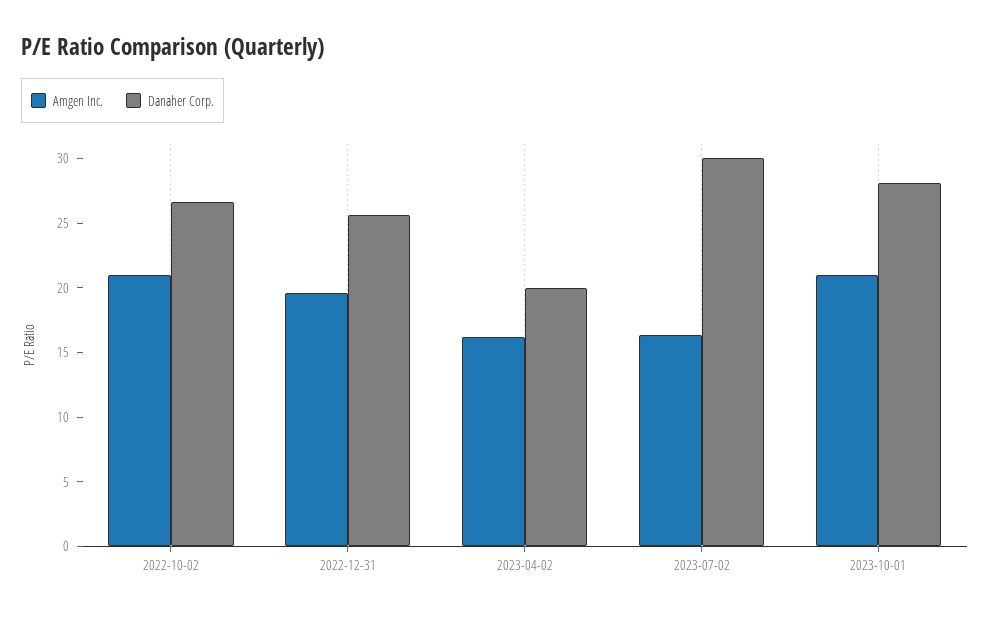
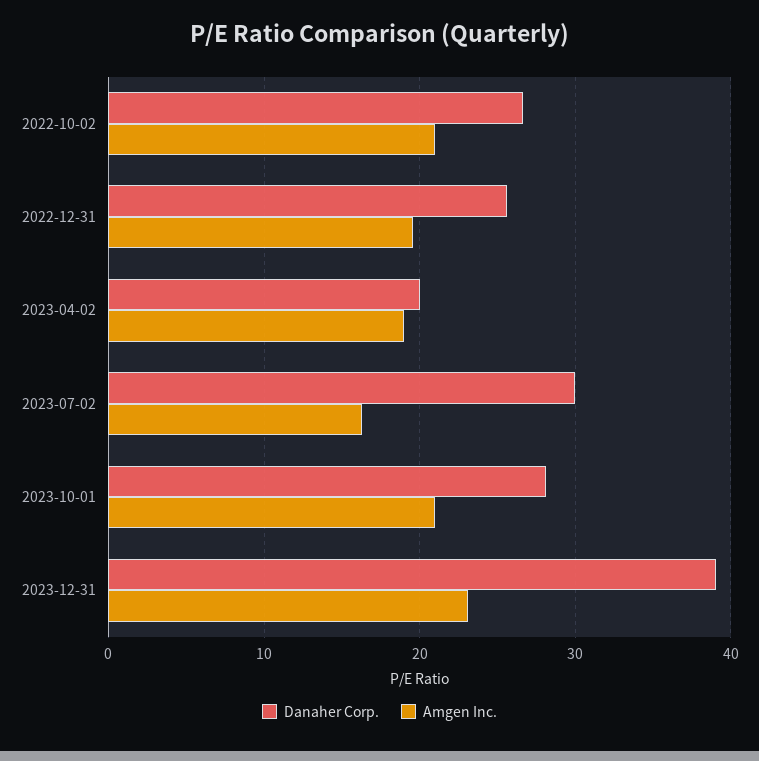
Amgen Inc., 2023-04-02: 16 -> 19
Danaher Corp., 2023-12-31: none -> 39
Amgen Inc., 2023-12-31: none -> 23

